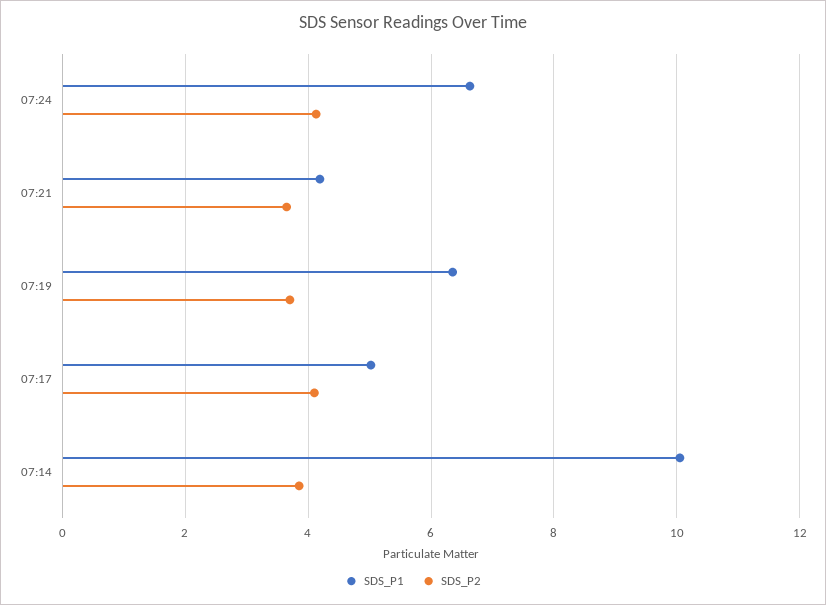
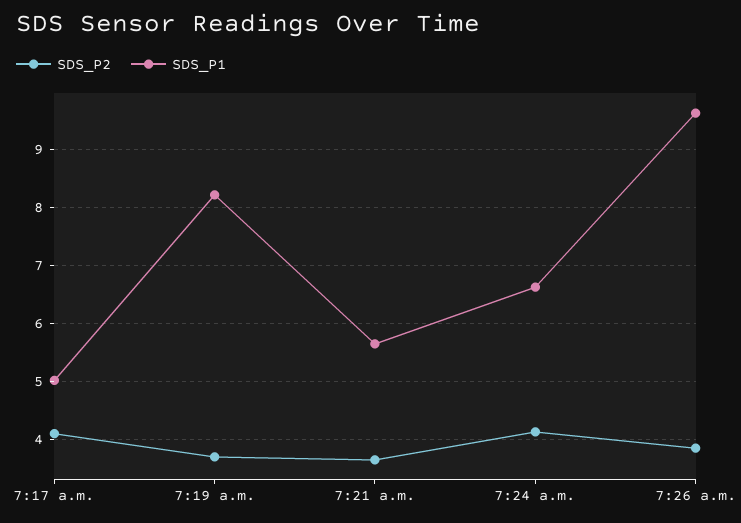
SDS_P1, 07:21: 4.2 -> 5.6
SDS_P1, 07:19: 6.4 -> 8.2
SDS_P1, 07:14: 10 -> none
SDS_P2, 07:14: 3.8 -> none
SDS_P2, 7:26 a.m.: none -> 3.8
SDS_P1, 7:26 a.m.: none -> 9.6

